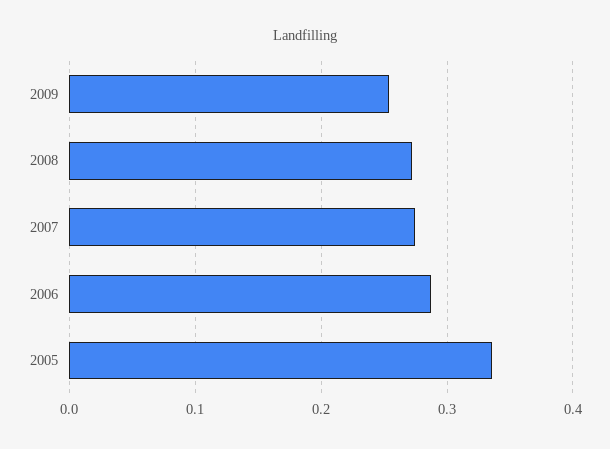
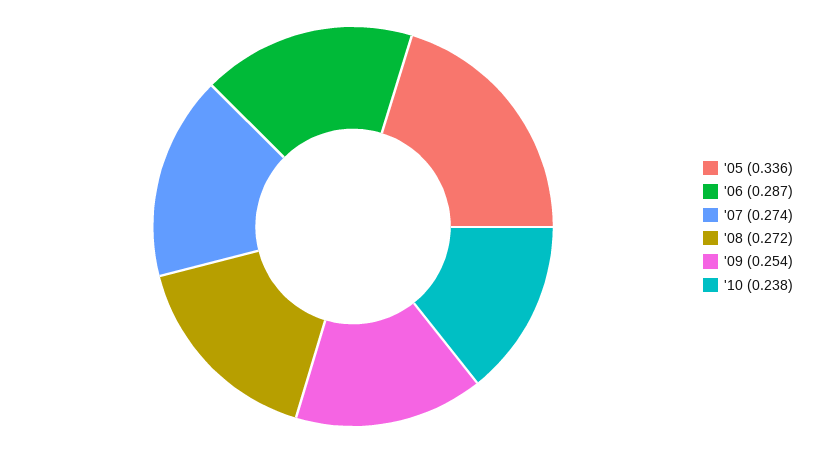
'10: none -> 0.238

